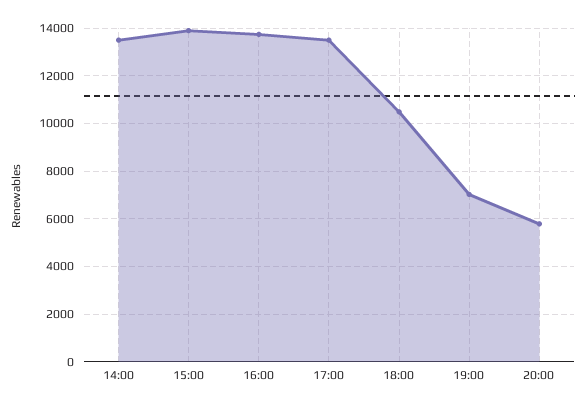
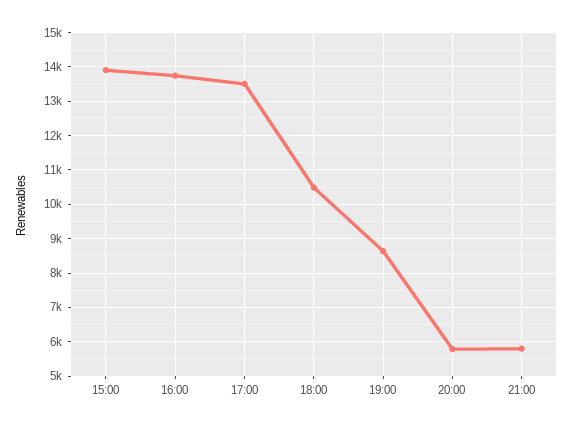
14:00: 13500 -> none
19:00: 7000 -> 8600
21:00: none -> 5800

